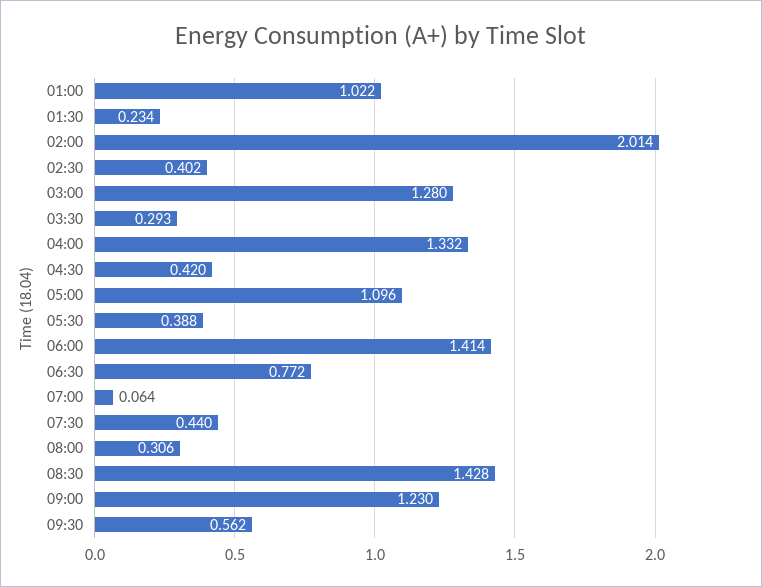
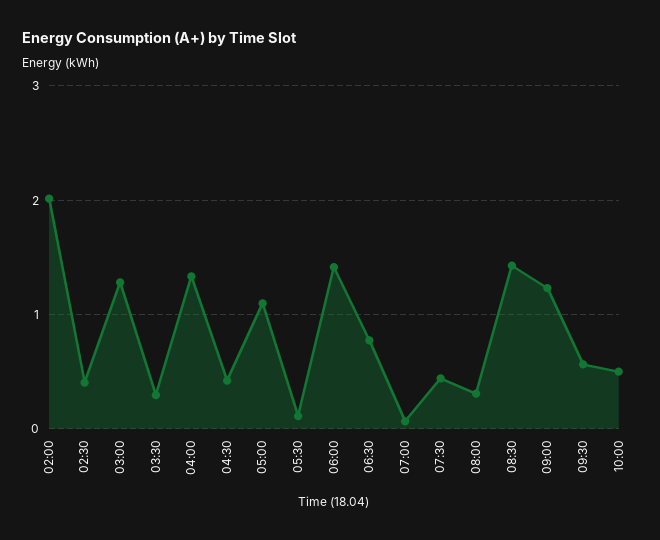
01:00: 1.022 -> none
01:30: 0.234 -> none
05:30: 0.388 -> 0.1
10:00: none -> 0.5

